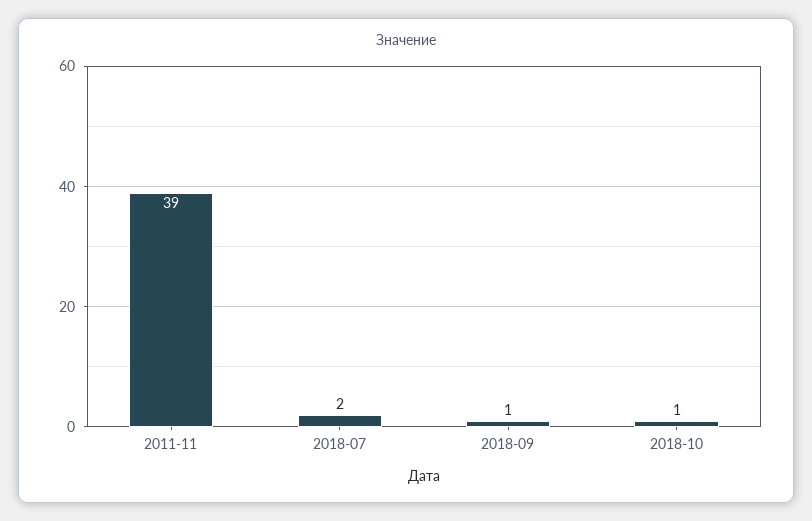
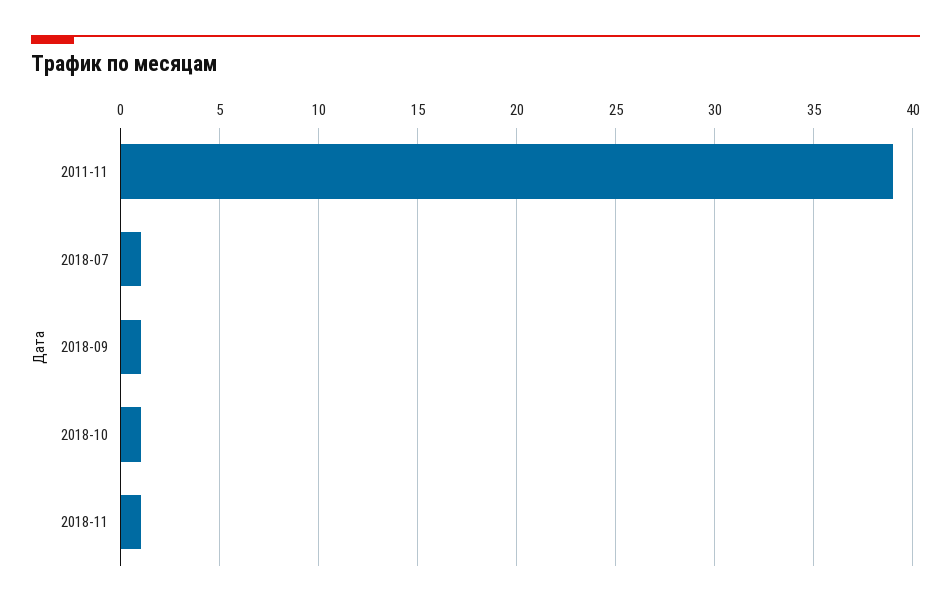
2018-07: 2 -> 1
2018-11: none -> 1

